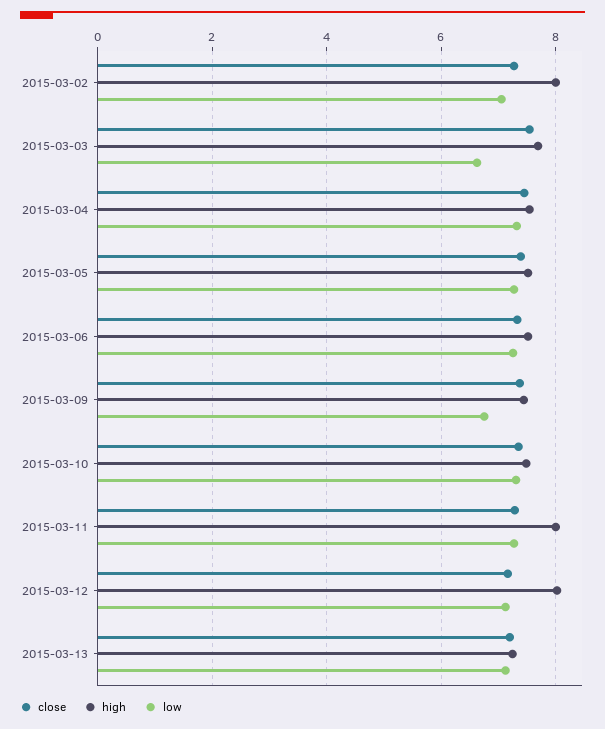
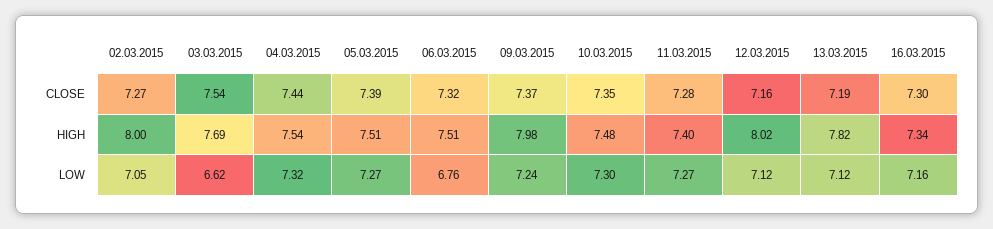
low, 2015-03-06: 7.2 -> 6.76
high, 2015-03-09: 7.4 -> 7.98
low, 2015-03-09: 6.8 -> 7.24
high, 2015-03-11: 8 -> 7.4
high, 2015-03-13: 7.2 -> 7.82
close, 16.03.2015: none -> 7.3
high, 16.03.2015: none -> 7.34
low, 16.03.2015: none -> 7.16

